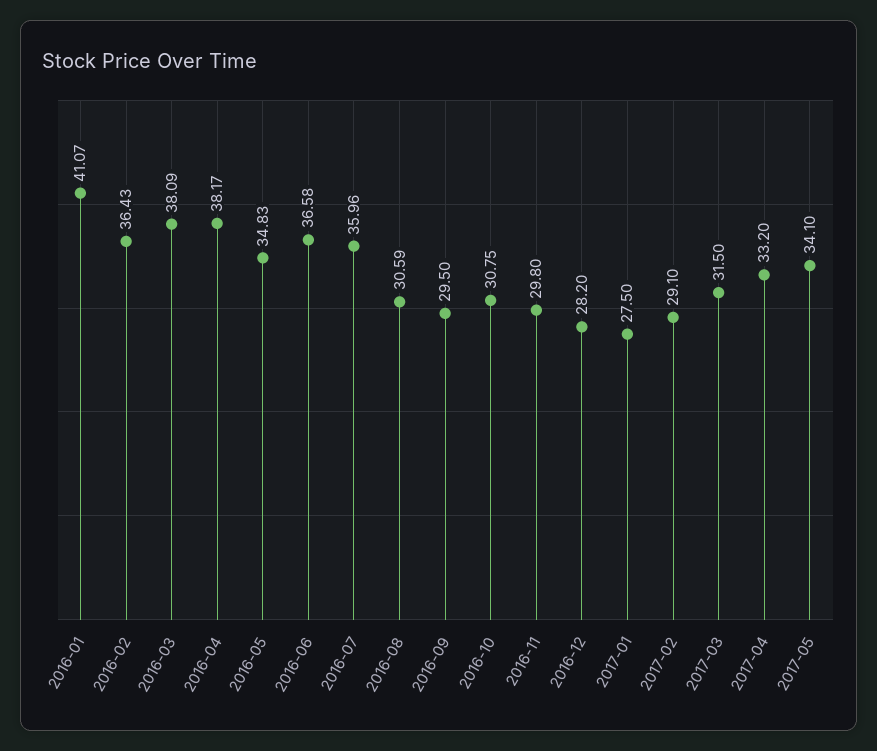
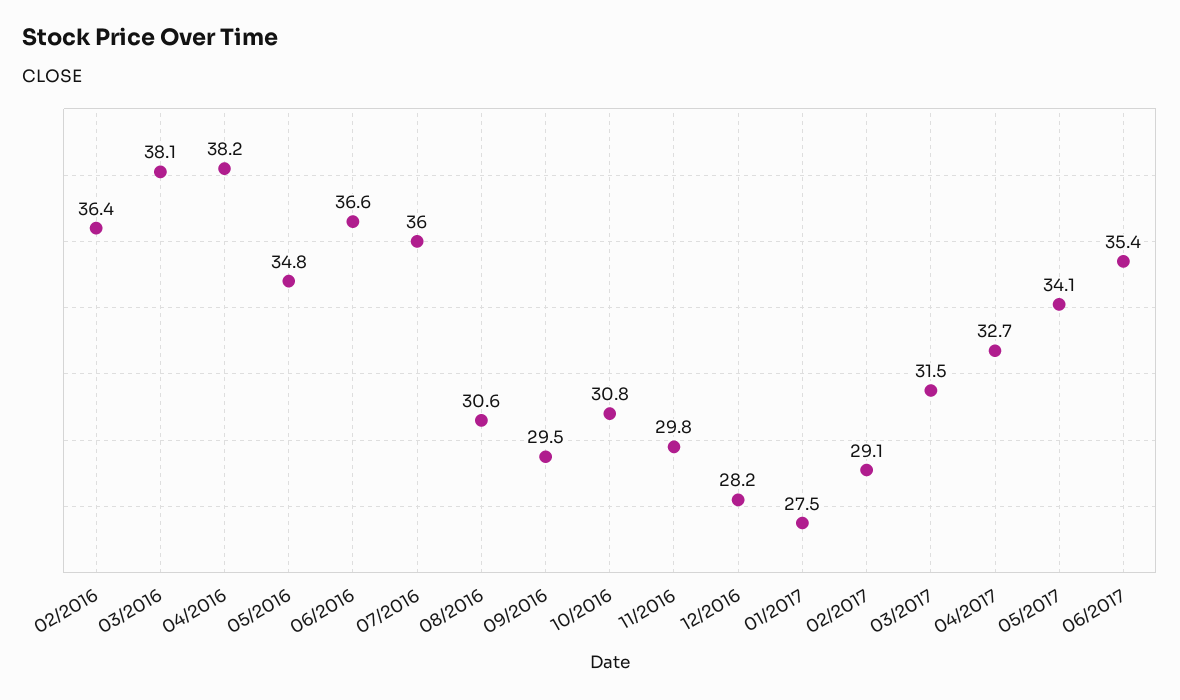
2016-01: 41.07 -> none
2017-04: 33.2 -> 32.7
06/2017: none -> 35.4

